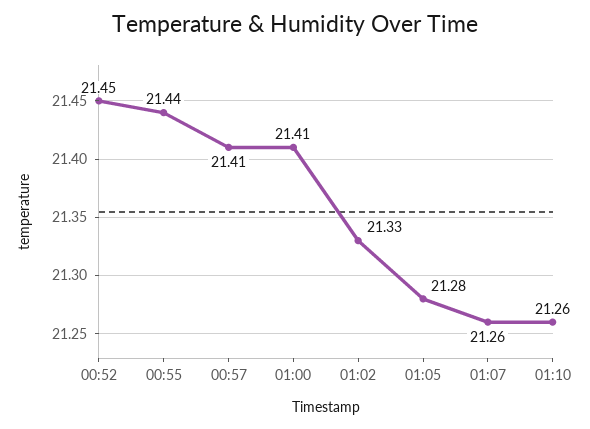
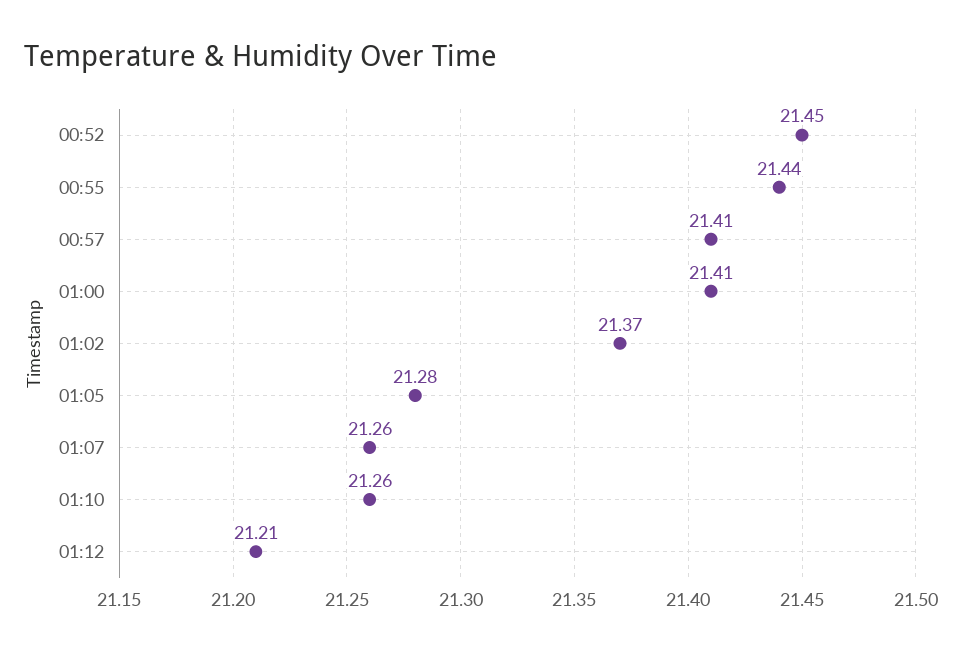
01:02: 21.33 -> 21.37
01:12: none -> 21.21

